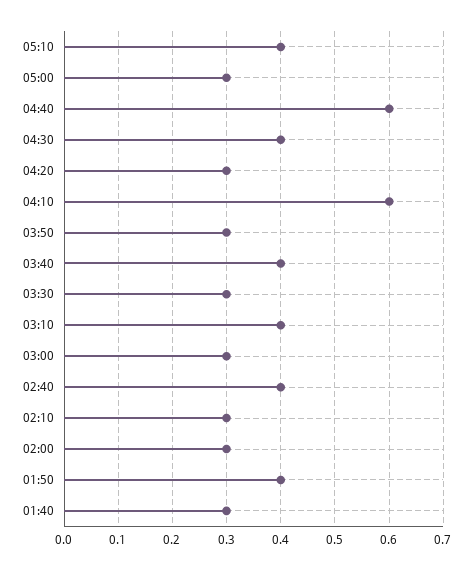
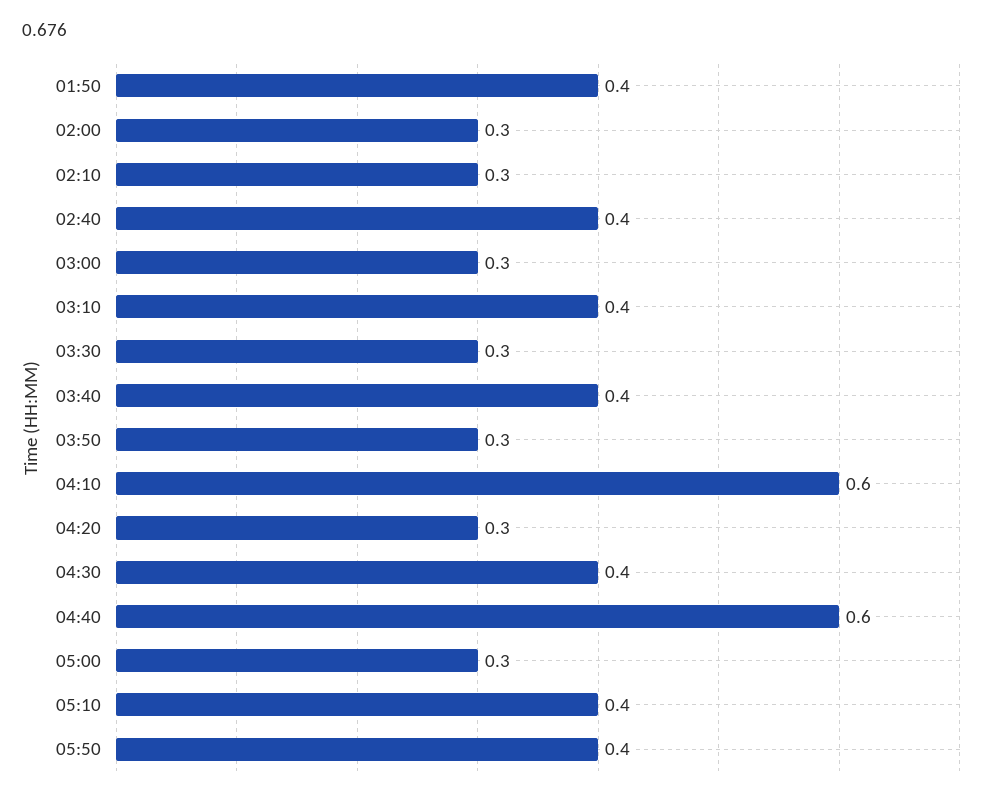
01:40: 0.3 -> none
05:50: none -> 0.4

